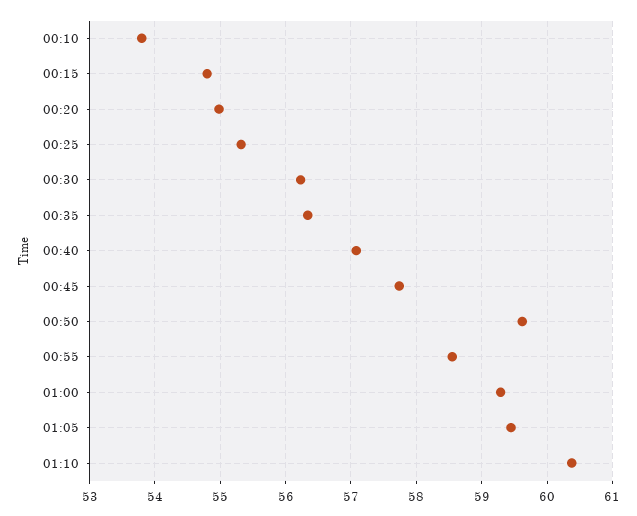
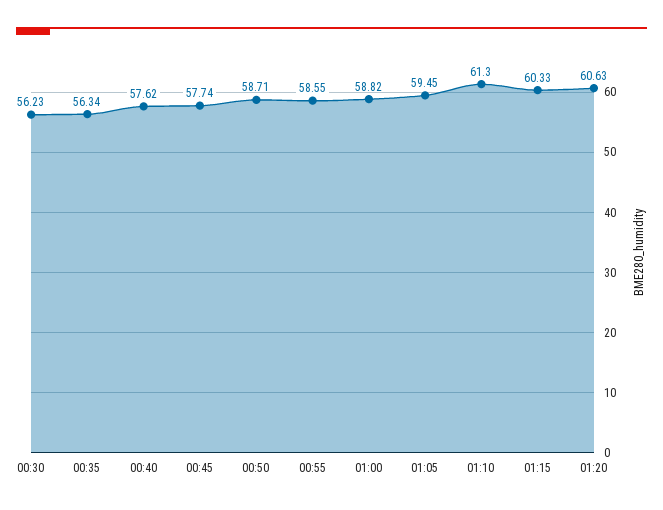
00:10: 53.8 -> none
00:15: 54.8 -> none
00:20: 55 -> none
00:25: 55.3 -> none
00:40: 57.1 -> 57.62
00:50: 59.6 -> 58.71
01:00: 59.3 -> 58.82
01:10: 60.4 -> 61.3
01:15: none -> 60.33
01:20: none -> 60.63

